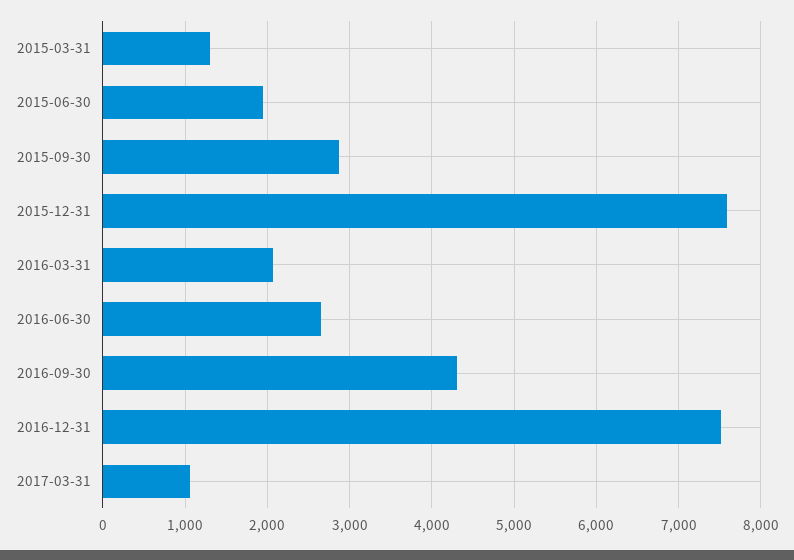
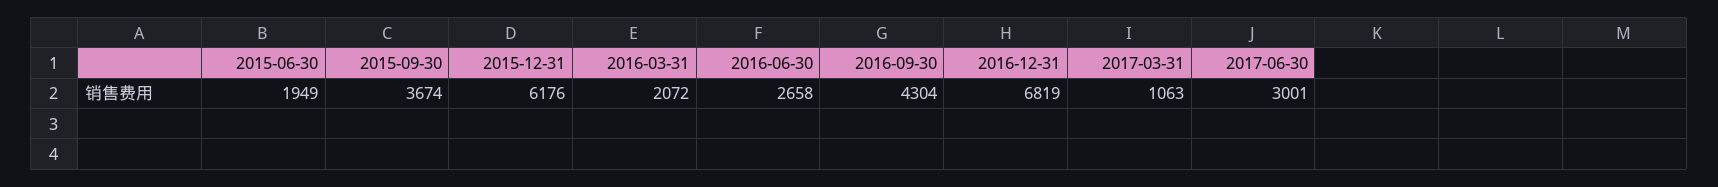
2015-03-31: 1300 -> none
2015-09-30: 2900 -> 3674
2015-12-31: 7600 -> 6176
2016-12-31: 7500 -> 6819
2017-06-30: none -> 3001

